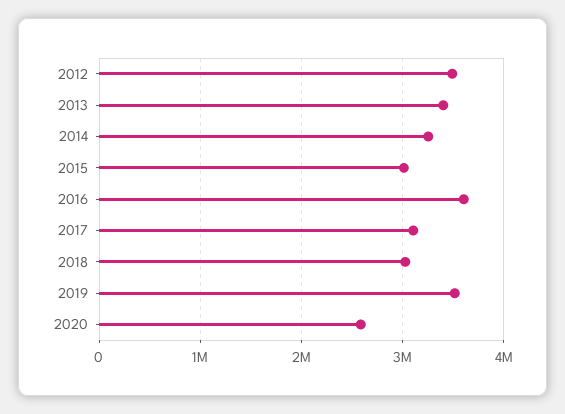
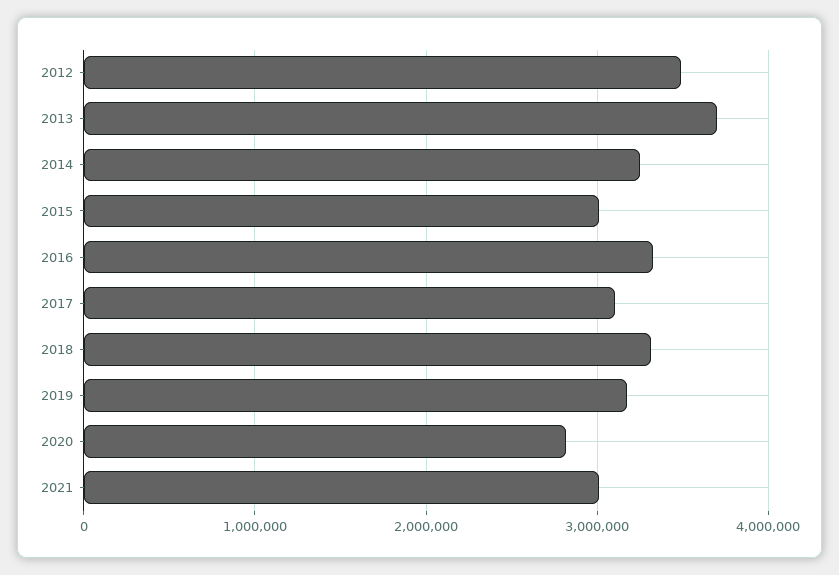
2013: 3400000 -> 3700000
2016: 3600000 -> 3300000
2018: 3000000 -> 3300000
2019: 3500000 -> 3200000
2020: 2600000 -> 2800000
2021: none -> 3000000

